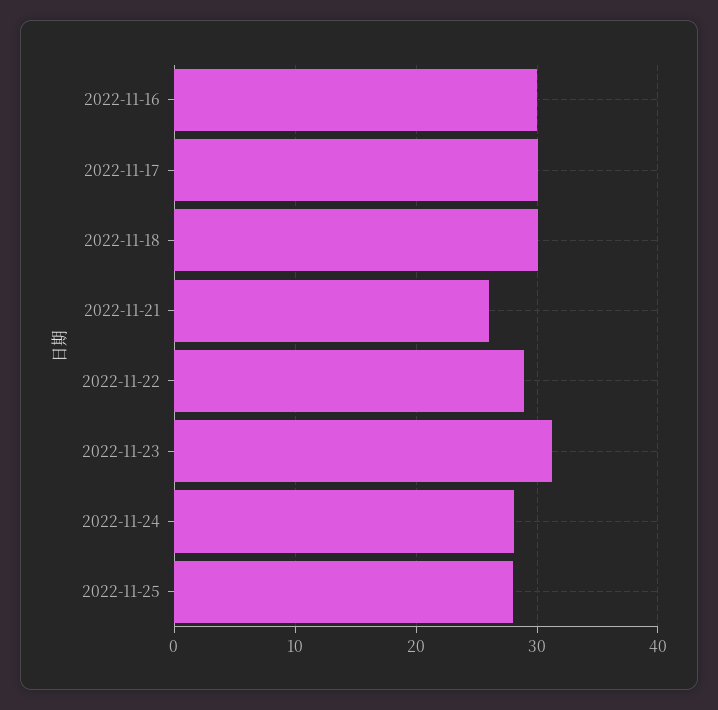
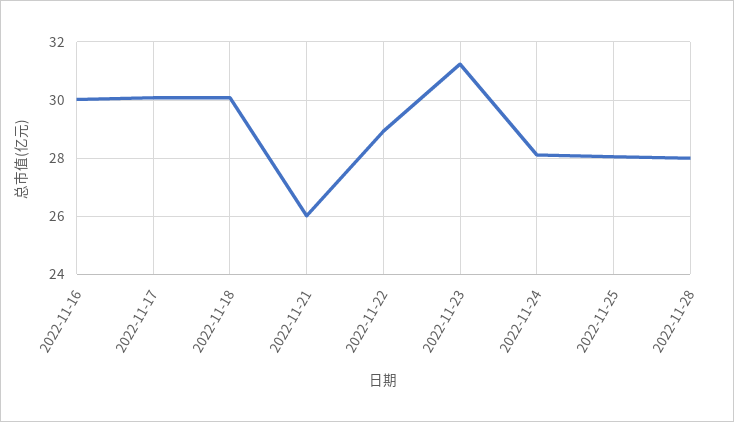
2022-11-28: none -> 28

